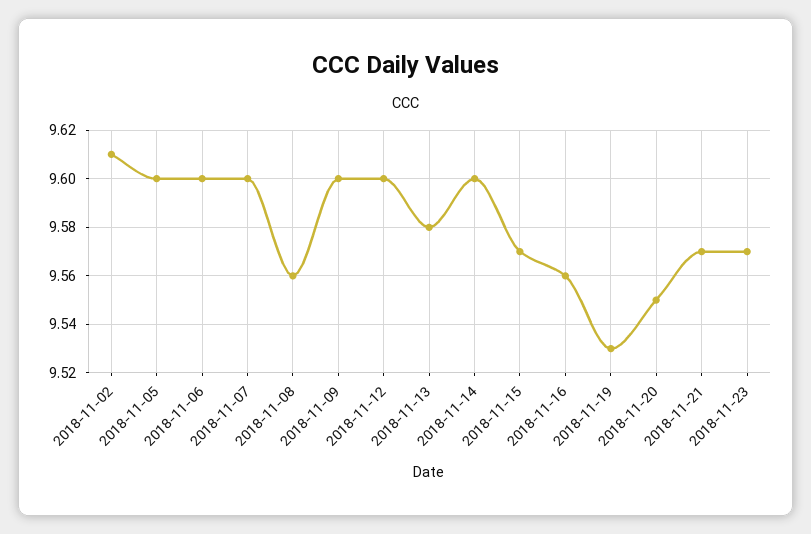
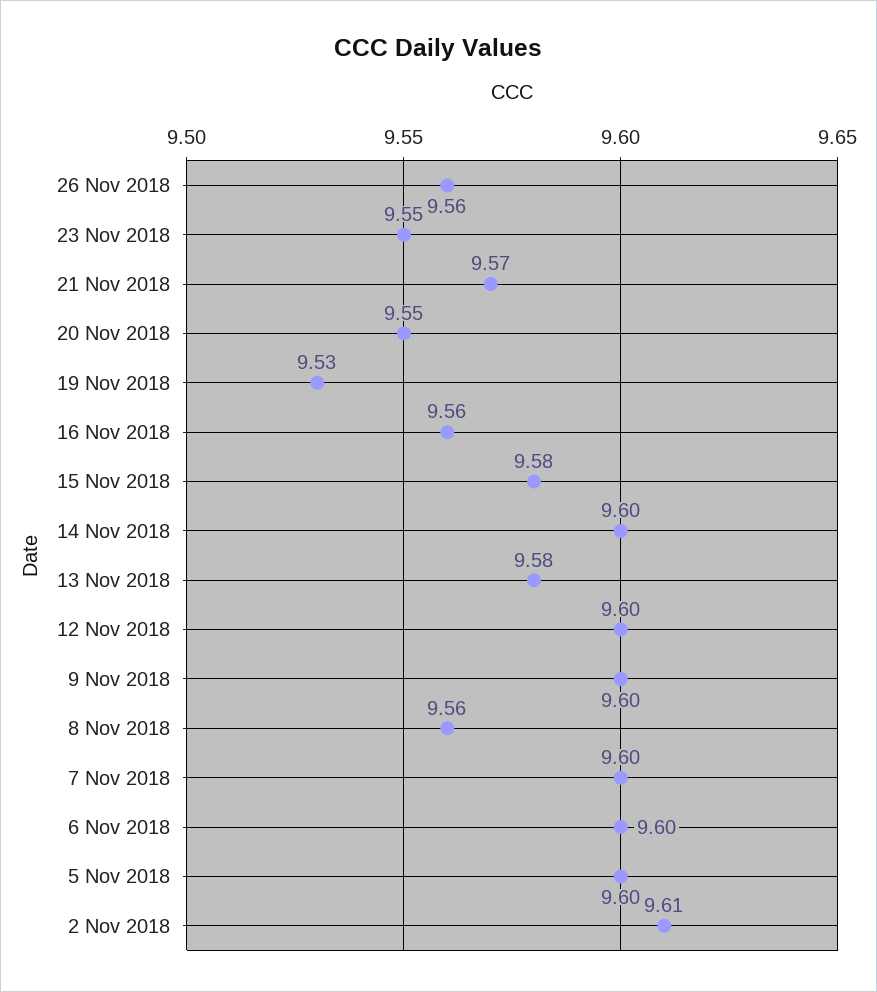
2018-11-15: 9.57 -> 9.58
2018-11-23: 9.57 -> 9.55
26 Nov 2018: none -> 9.56

